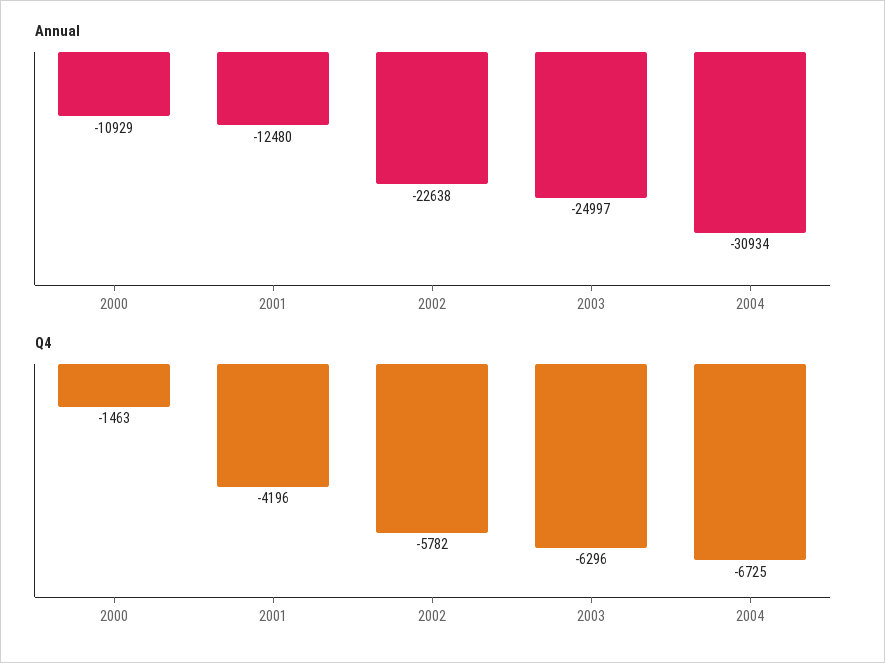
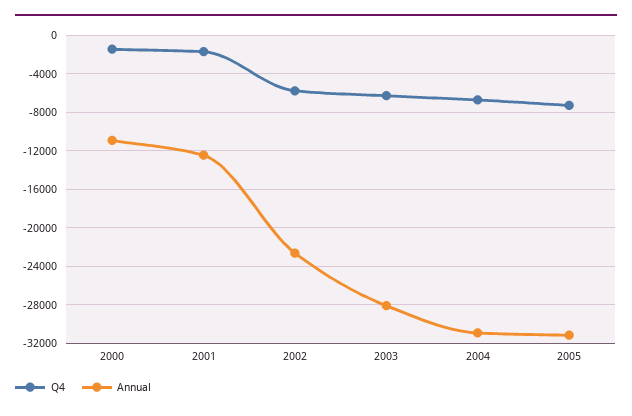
Annual, 2003: -24997 -> -28000
Q4, 2001: -4196 -> -2000
Q4, 2005: none -> -7000
Annual, 2005: none -> -31000

